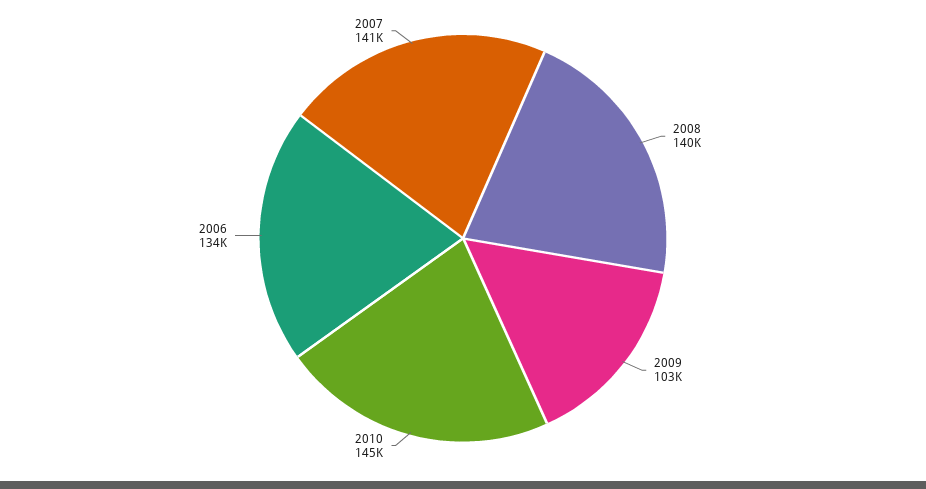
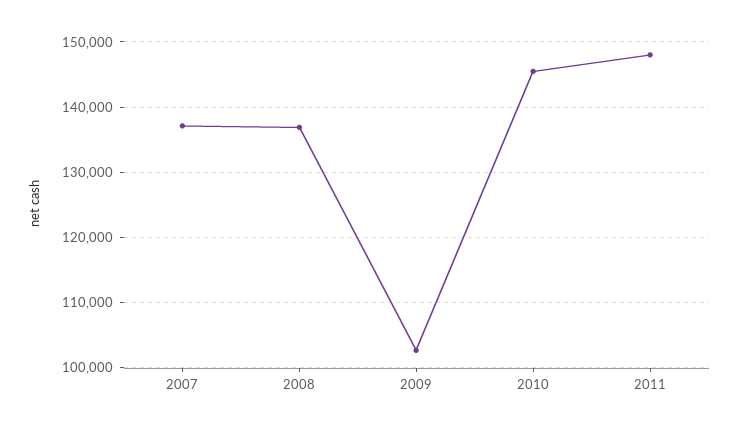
2008: 140000 -> 137000
2006: 134000 -> none
2007: 141000 -> 137000
2011: none -> 148000

